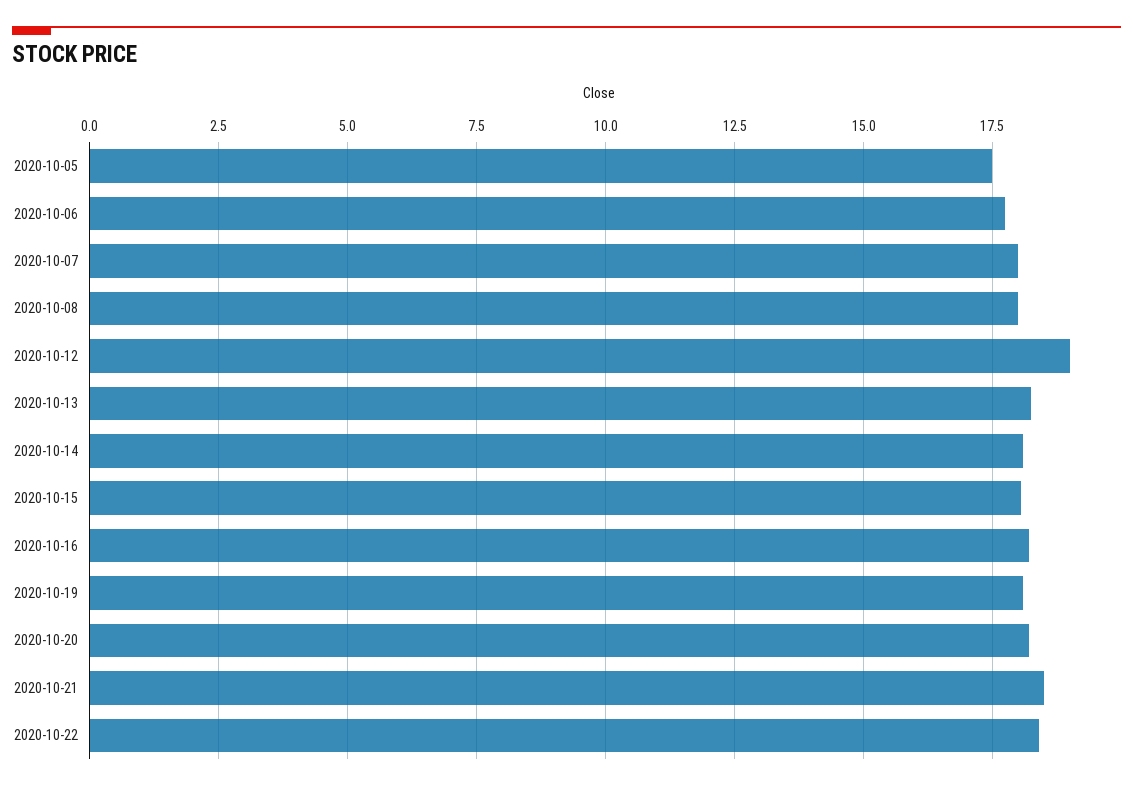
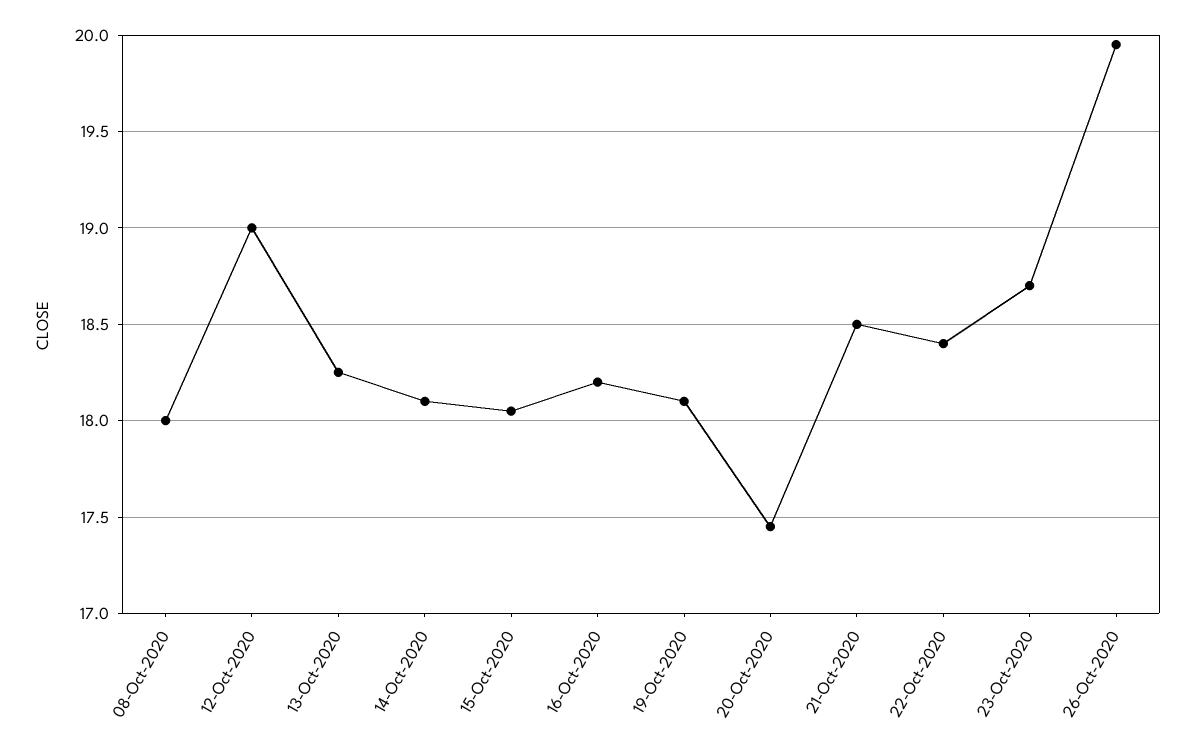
2020-10-05: 17.5 -> none
2020-10-06: 17.75 -> none
2020-10-07: 18 -> none
2020-10-20: 18.25 -> 17.45
23-Oct-2020: none -> 18.7
26-Oct-2020: none -> 19.95

